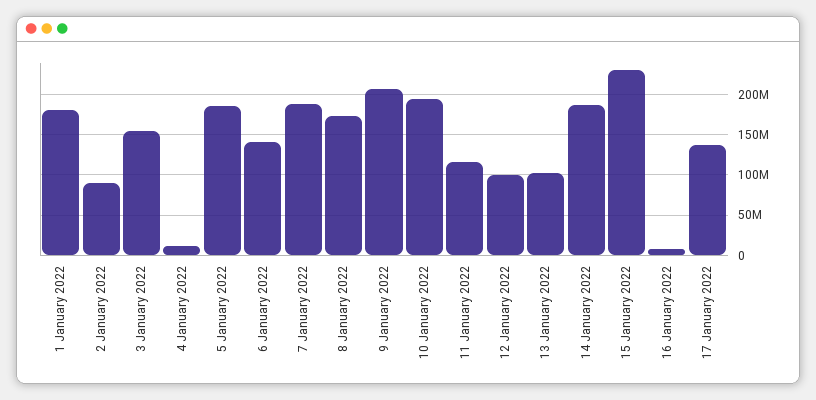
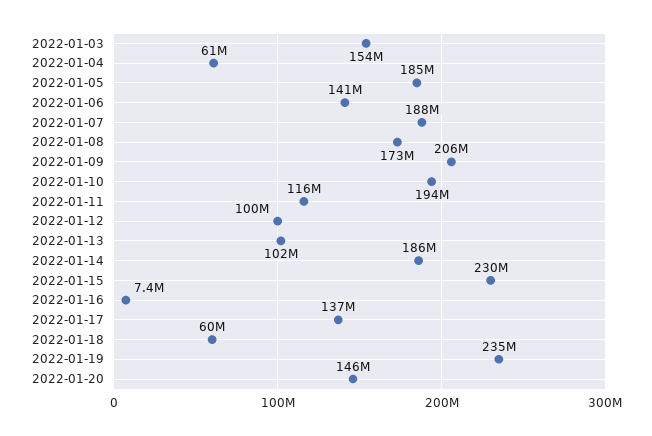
1 January 2022: 180000000 -> none
2 January 2022: 90000000 -> none
4 January 2022: 10000000 -> 61000000
2022-01-18: none -> 60000000
2022-01-19: none -> 235000000
2022-01-20: none -> 146000000

